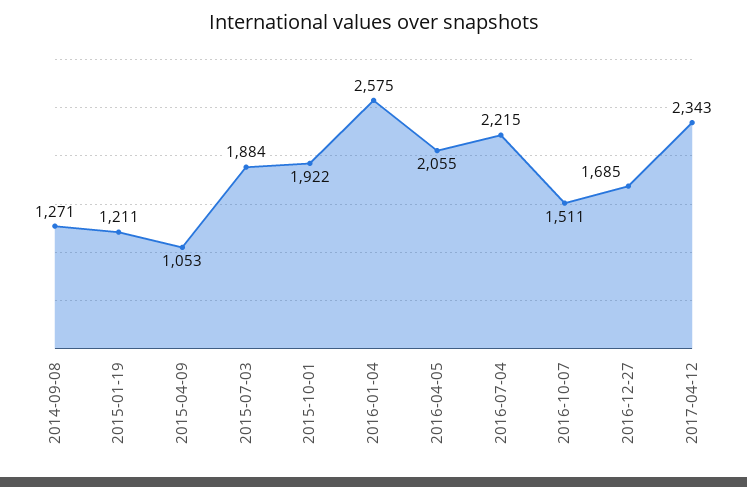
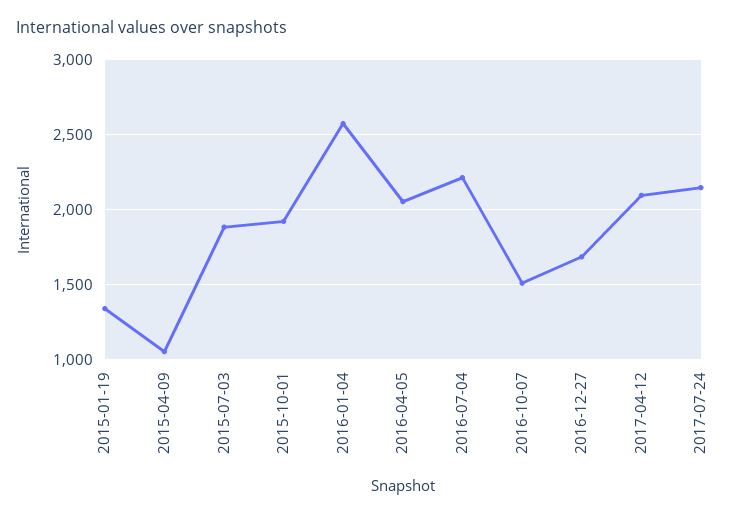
2014-09-08: 1271 -> none
2015-01-19: 1211 -> 1350
2017-04-12: 2343 -> 2100
2017-07-24: none -> 2150

